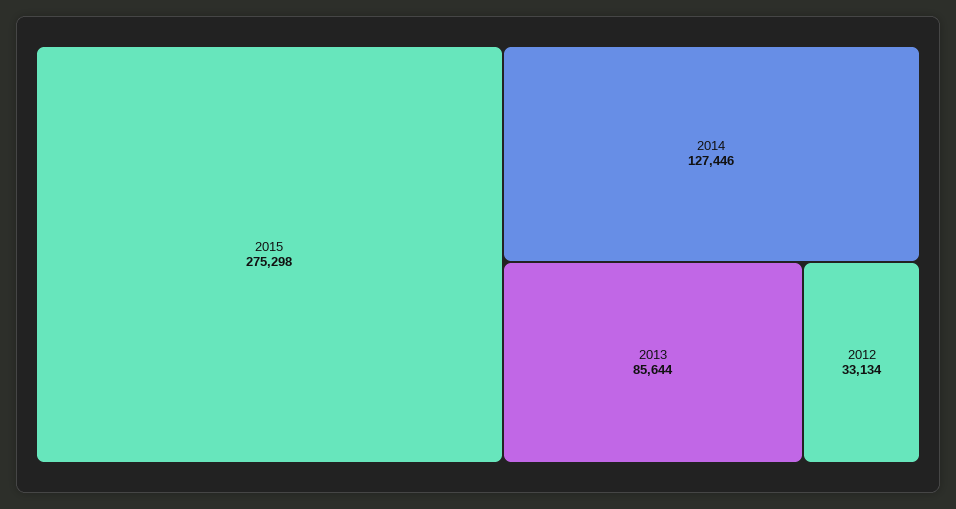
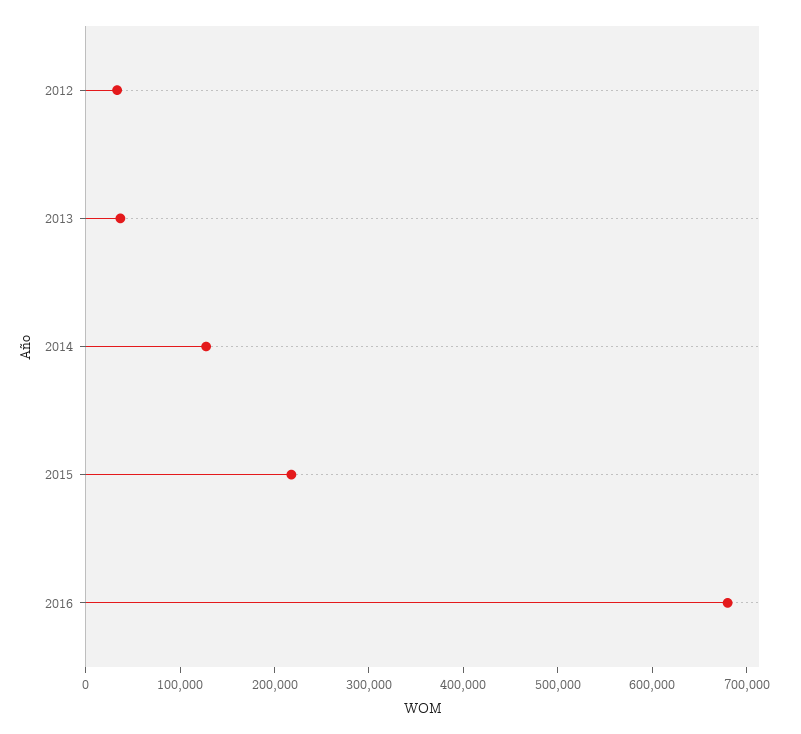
2015: 275298 -> 220000
2013: 85644 -> 40000
2016: none -> 680000

